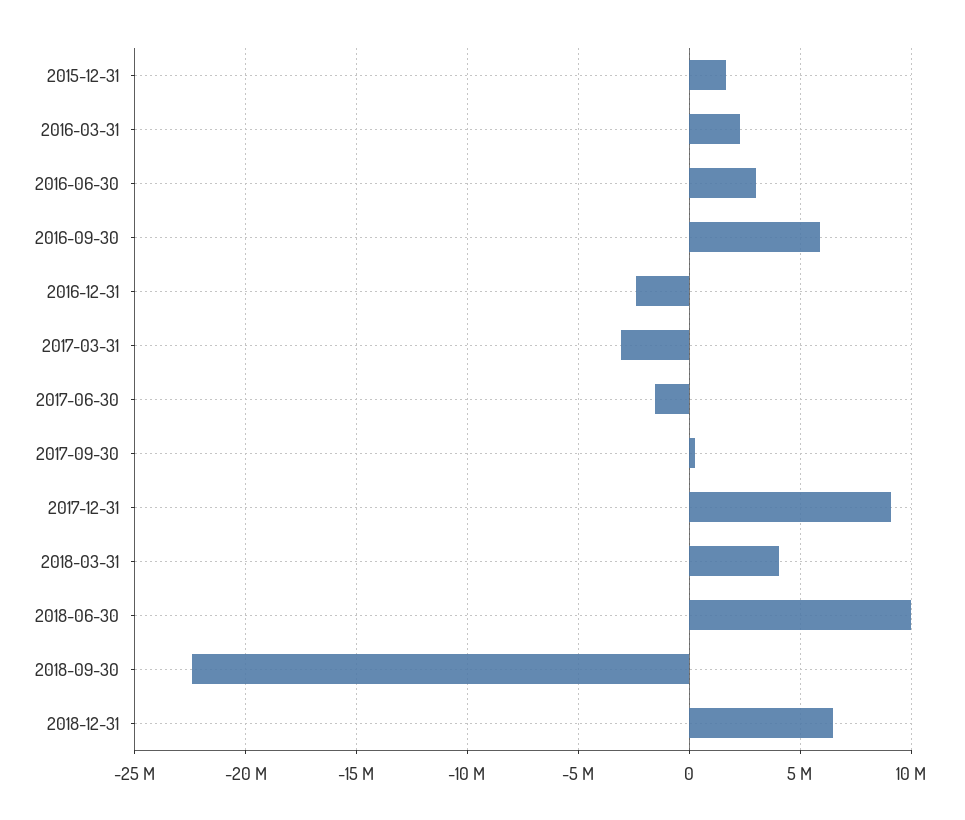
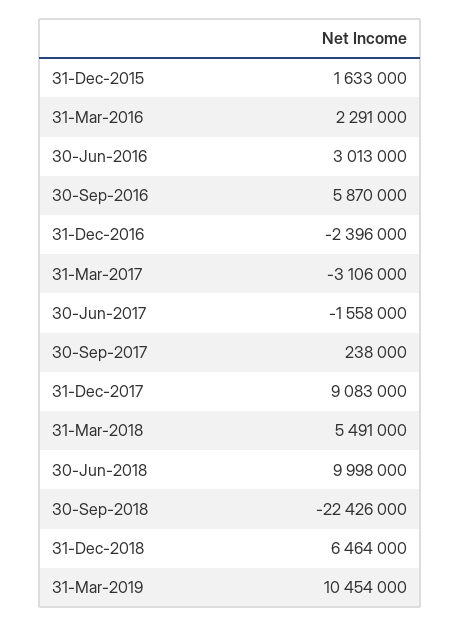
2018-03-31: 4000000 -> 5491000
31-Mar-2019: none -> 10454000

